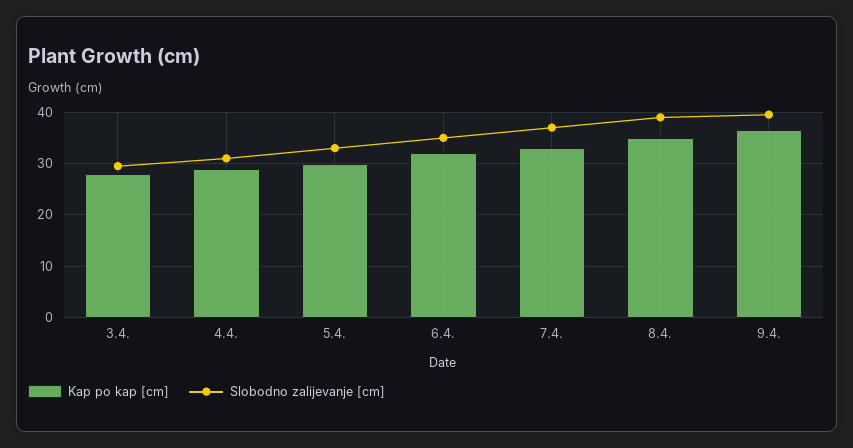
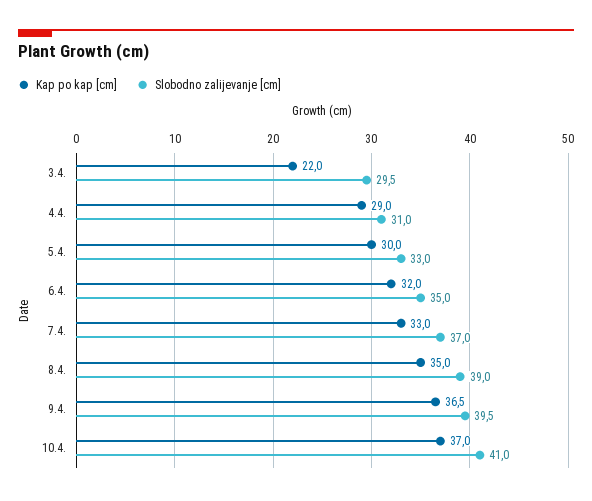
Kap po kap [cm], 3.4.: 28 -> 22
Kap po kap [cm], 10.4.: none -> 37
Slobodno zalijevanje [cm], 10.4.: none -> 41

